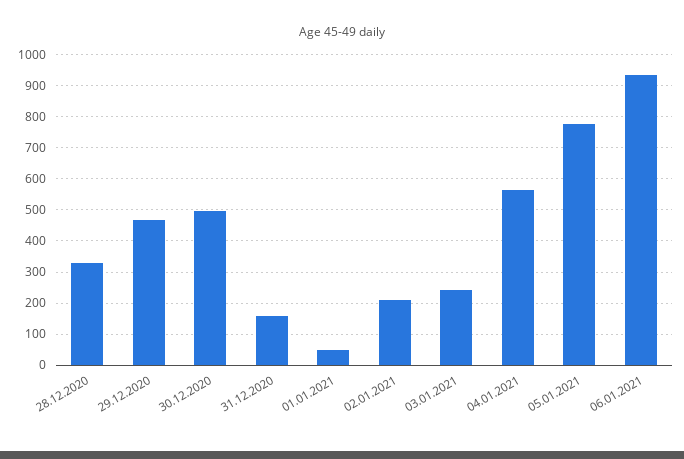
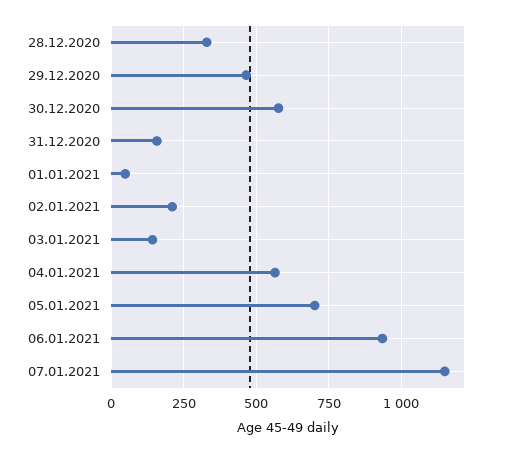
30.12.2020: 500 -> 575
03.01.2021: 240 -> 150
05.01.2021: 780 -> 700
07.01.2021: none -> 1150

